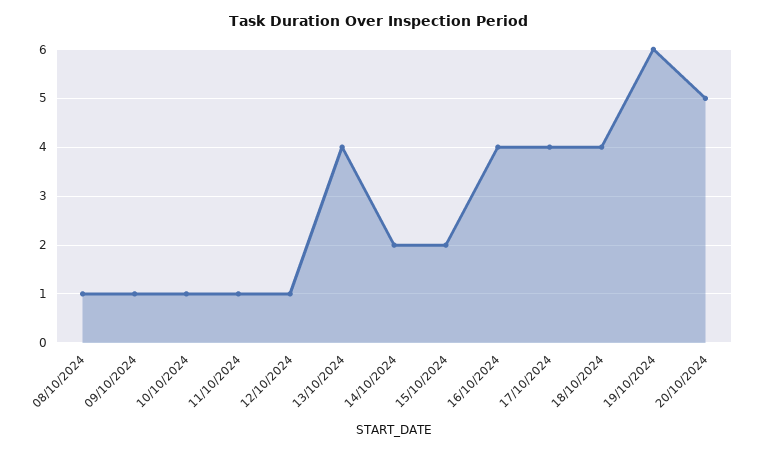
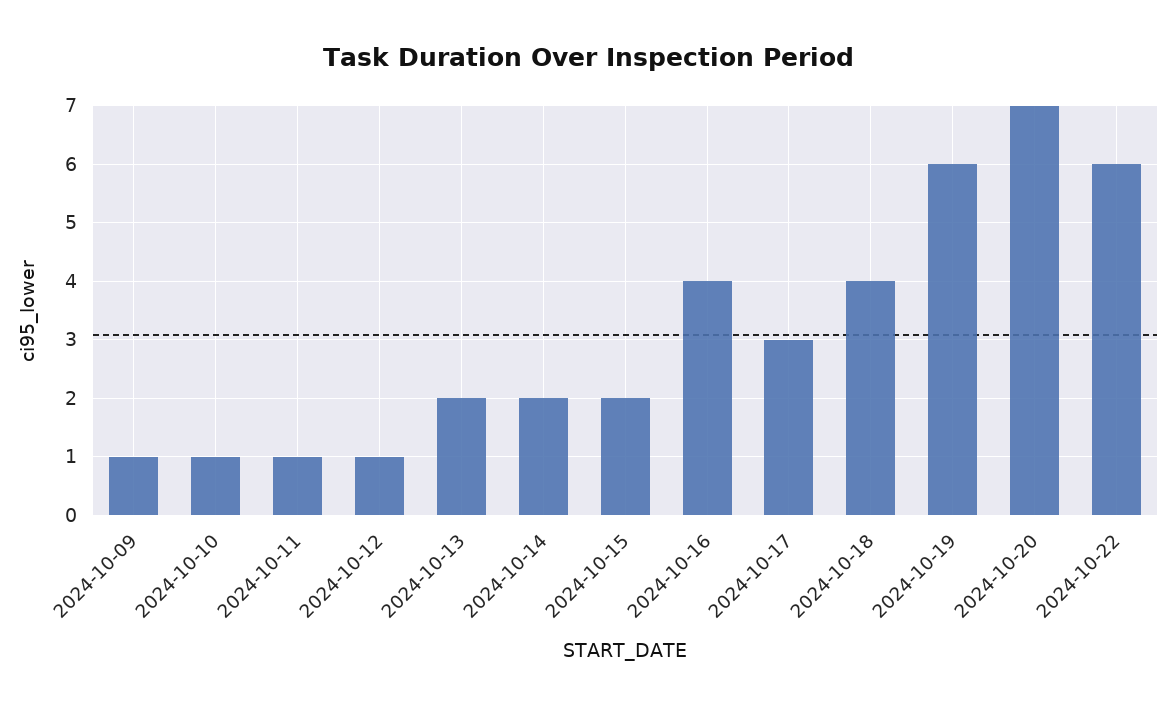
08/10/2024: 1 -> none
13/10/2024: 4 -> 2
17/10/2024: 4 -> 3
20/10/2024: 5 -> 7
2024-10-22: none -> 6

